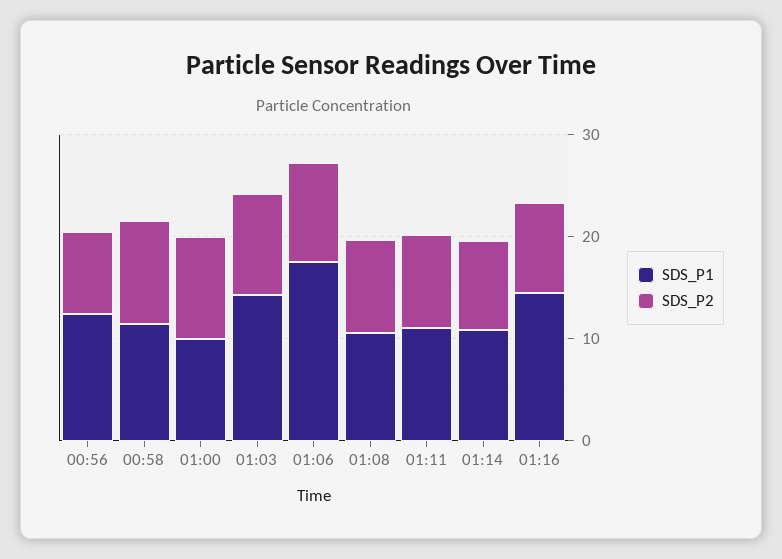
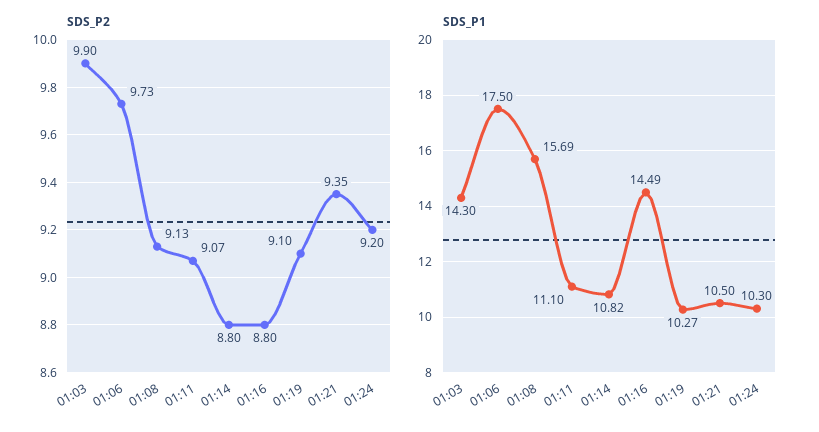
SDS_P1, 00:56: 12 -> none
SDS_P2, 00:56: 8 -> none
SDS_P1, 00:58: 12 -> none
SDS_P2, 00:58: 10 -> none
SDS_P1, 01:00: 10 -> none
SDS_P2, 01:00: 10 -> none
SDS_P1, 01:08: 10 -> 15.69
SDS_P2, 01:19: none -> 9.1
SDS_P2, 01:21: none -> 9.35
SDS_P2, 01:24: none -> 9.2
SDS_P1, 01:19: none -> 10.27
SDS_P1, 01:21: none -> 10.5
SDS_P1, 01:24: none -> 10.3

